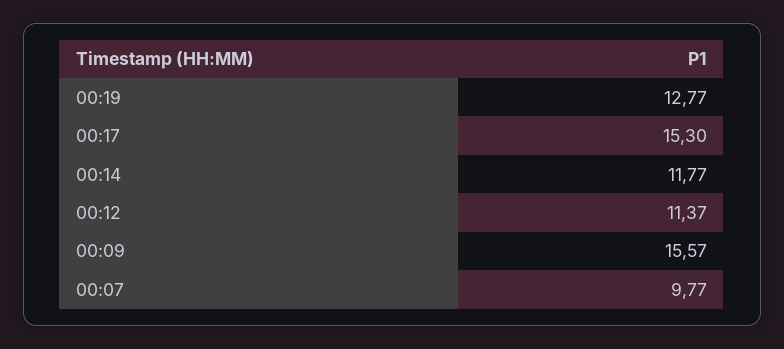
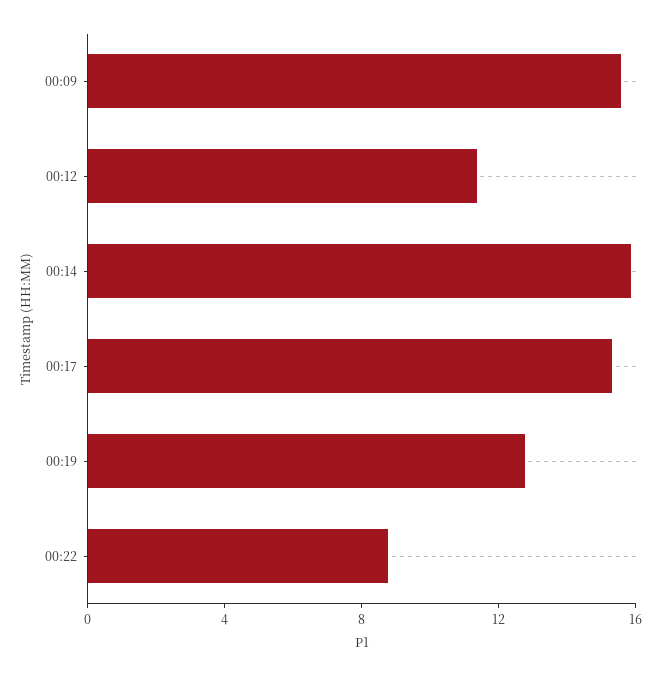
00:14: 11.77 -> 16
00:07: 9.77 -> none
00:22: none -> 9

